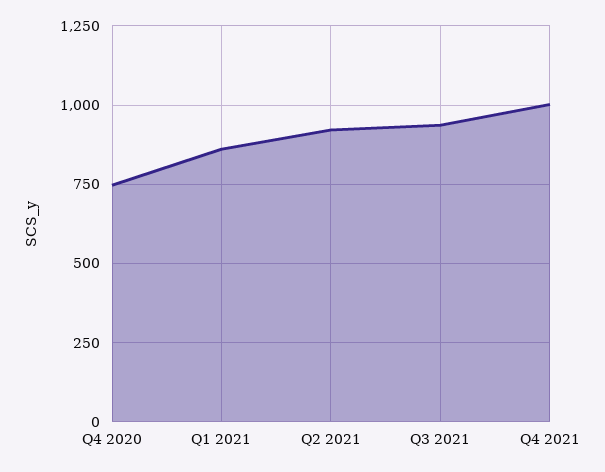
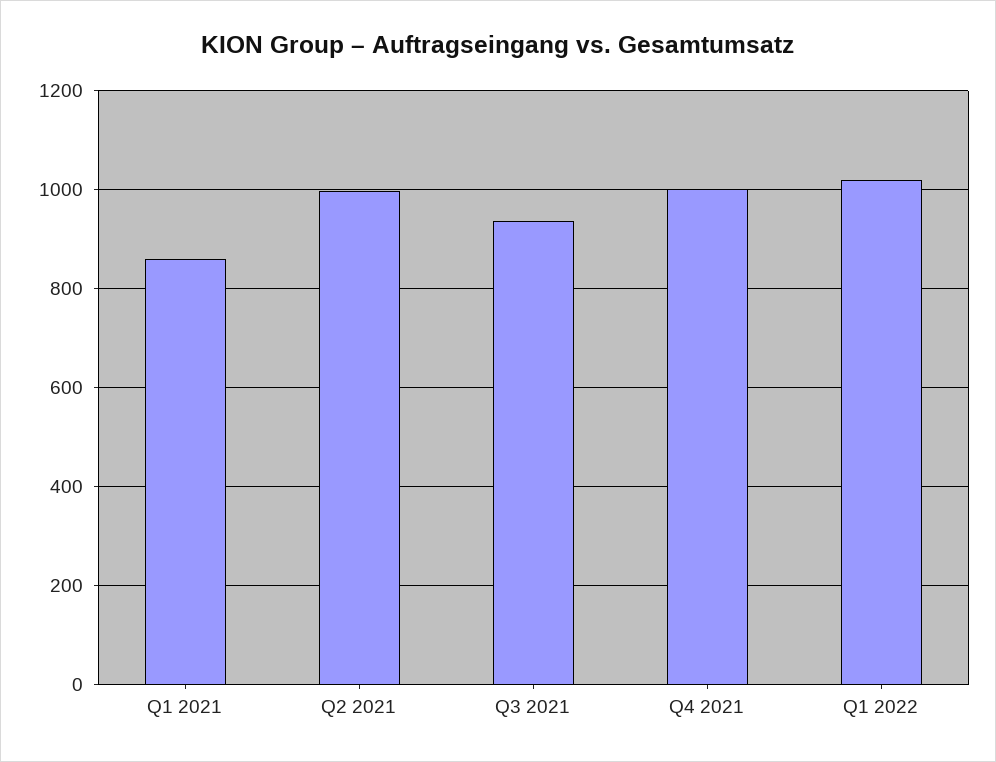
Q4 2020: 750 -> none
Q2 2021: 925 -> 1000
Q1 2022: none -> 1020

